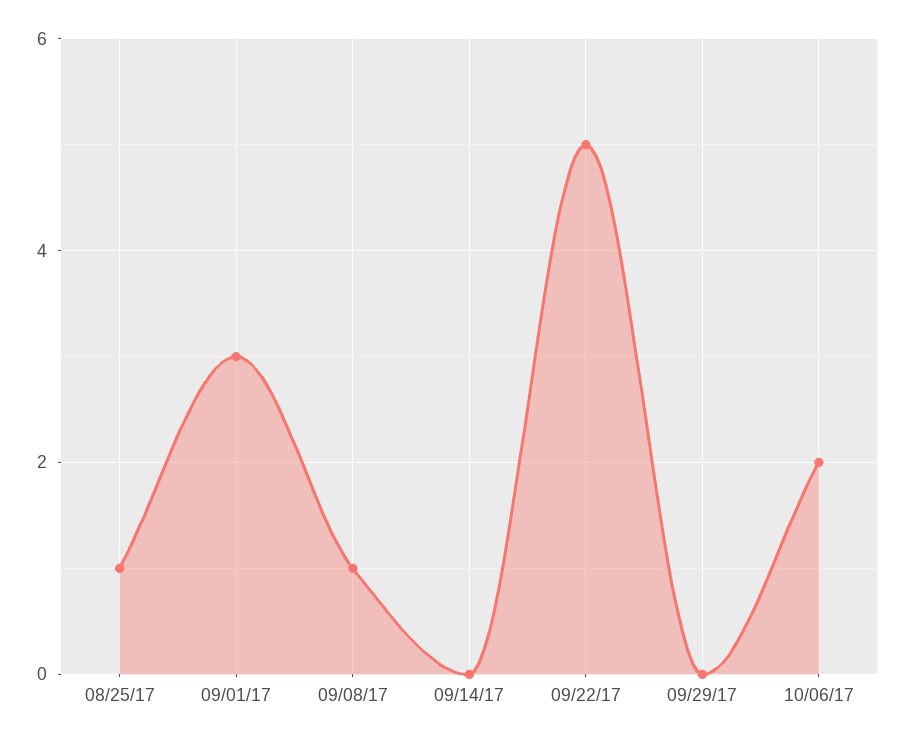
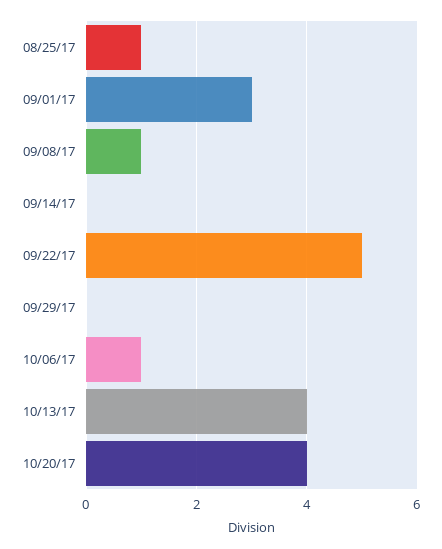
10/06/17: 2 -> 1
10/13/17: none -> 4
10/20/17: none -> 4

